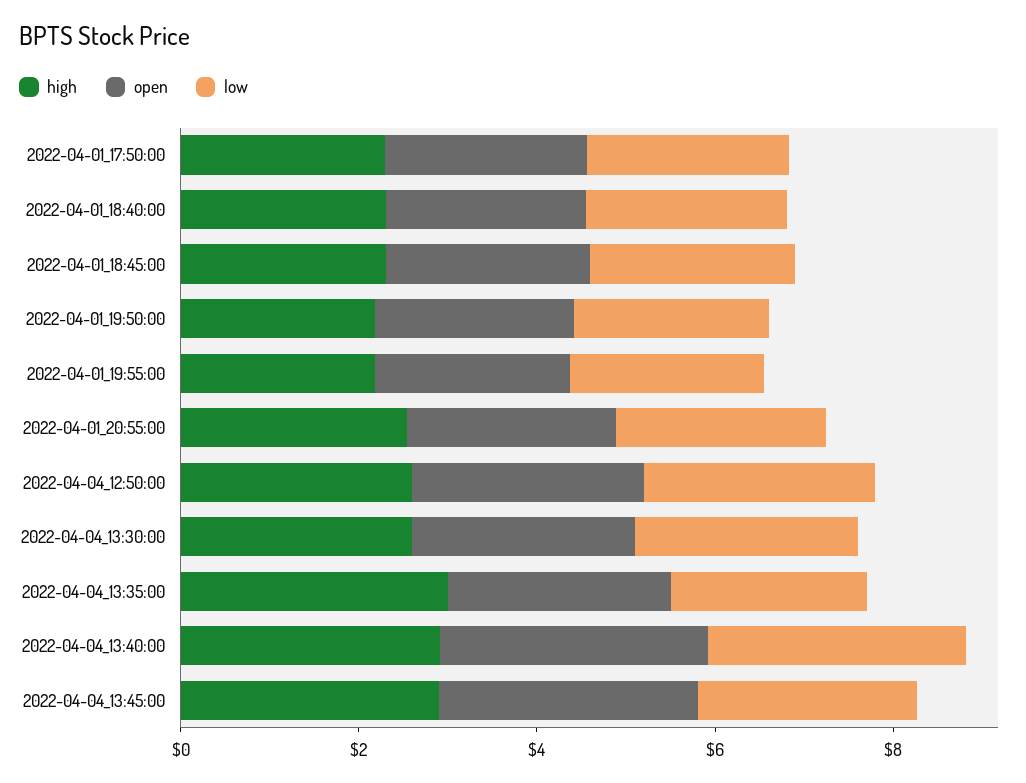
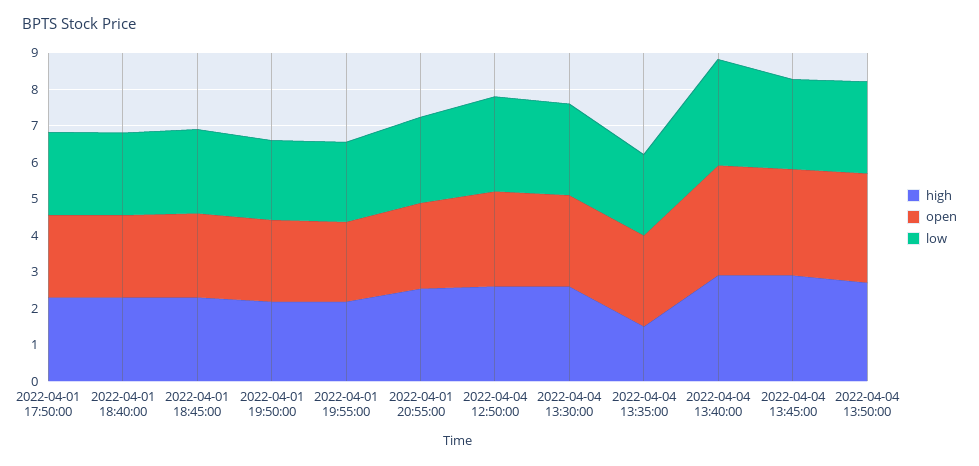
high, 2022-04-04_13:35:00: 3 -> 1.5
high, 2022-04-04 13:50:00: none -> 2.75
open, 2022-04-04 13:50:00: none -> 3
low, 2022-04-04 13:50:00: none -> 2.5

